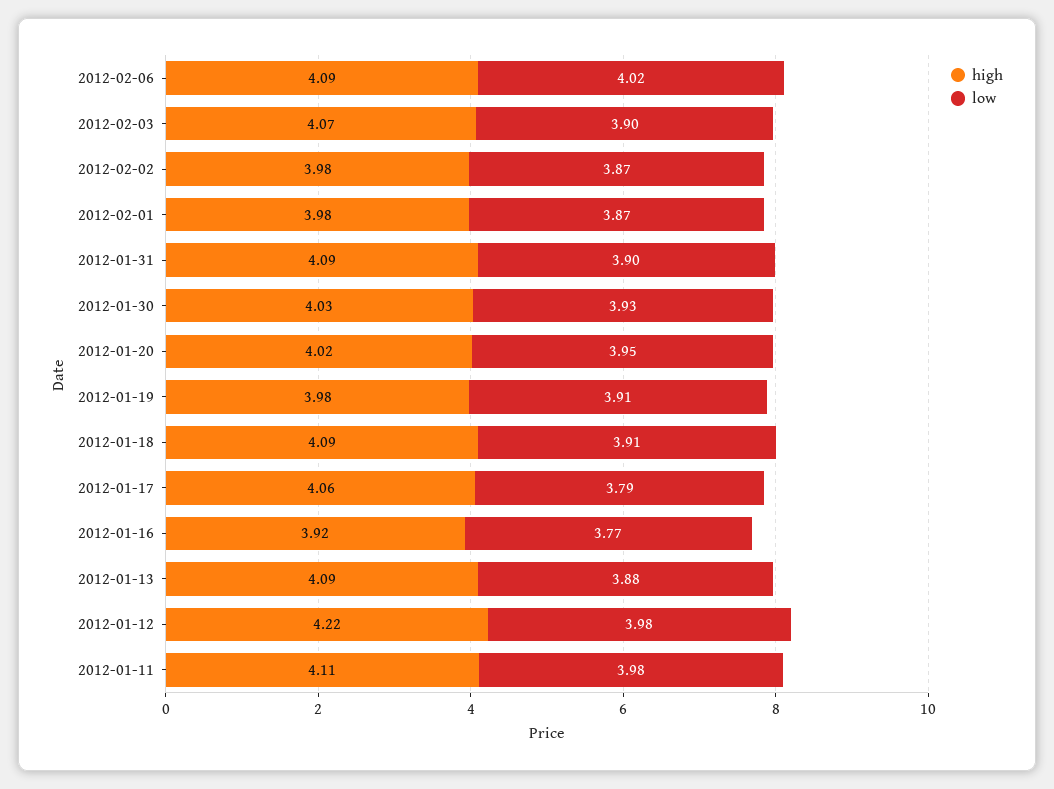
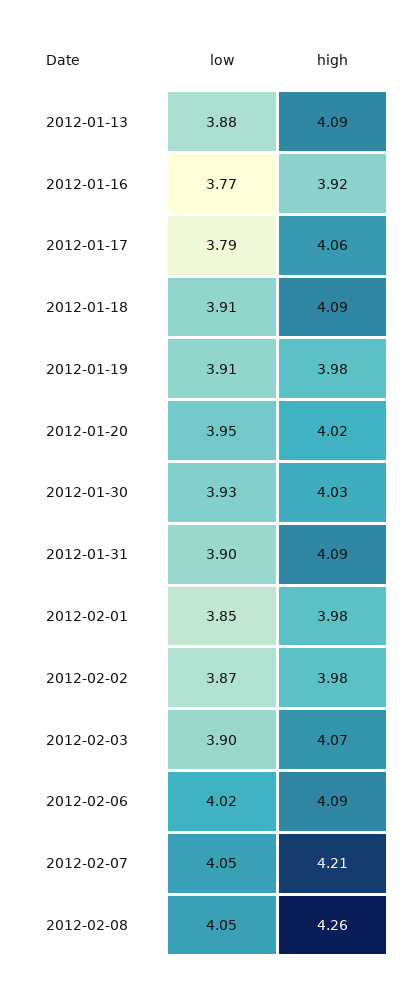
low, 2012-02-01: 3.87 -> 3.85
high, 2012-01-12: 4.22 -> none
low, 2012-01-12: 3.98 -> none
high, 2012-01-11: 4.11 -> none
low, 2012-01-11: 3.98 -> none
low, 2012-02-07: none -> 4.05
high, 2012-02-07: none -> 4.21
low, 2012-02-08: none -> 4.05
high, 2012-02-08: none -> 4.26

